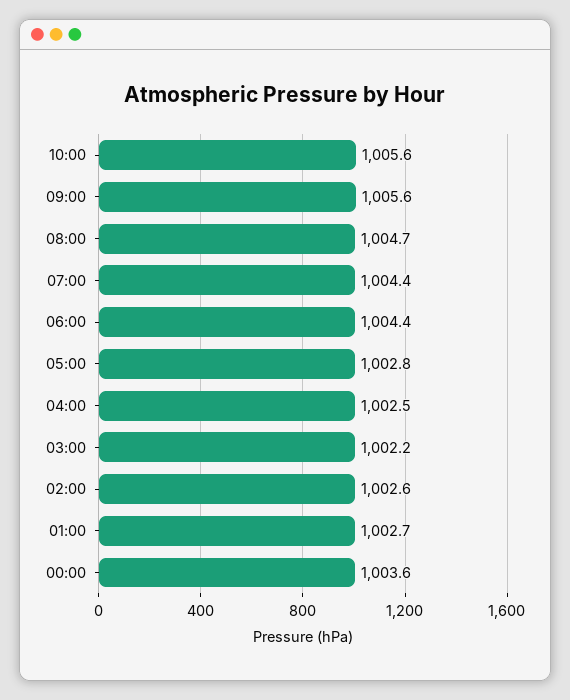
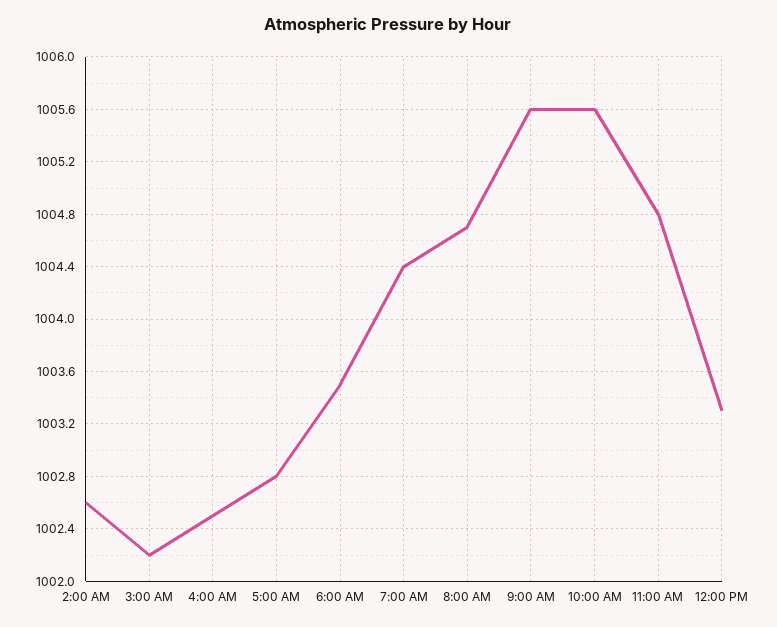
06:00: 1004.4 -> 1003.5
01:00: 1002.7 -> none
00:00: 1003.6 -> none
11:00 AM: none -> 1004.8
12:00 PM: none -> 1003.3

